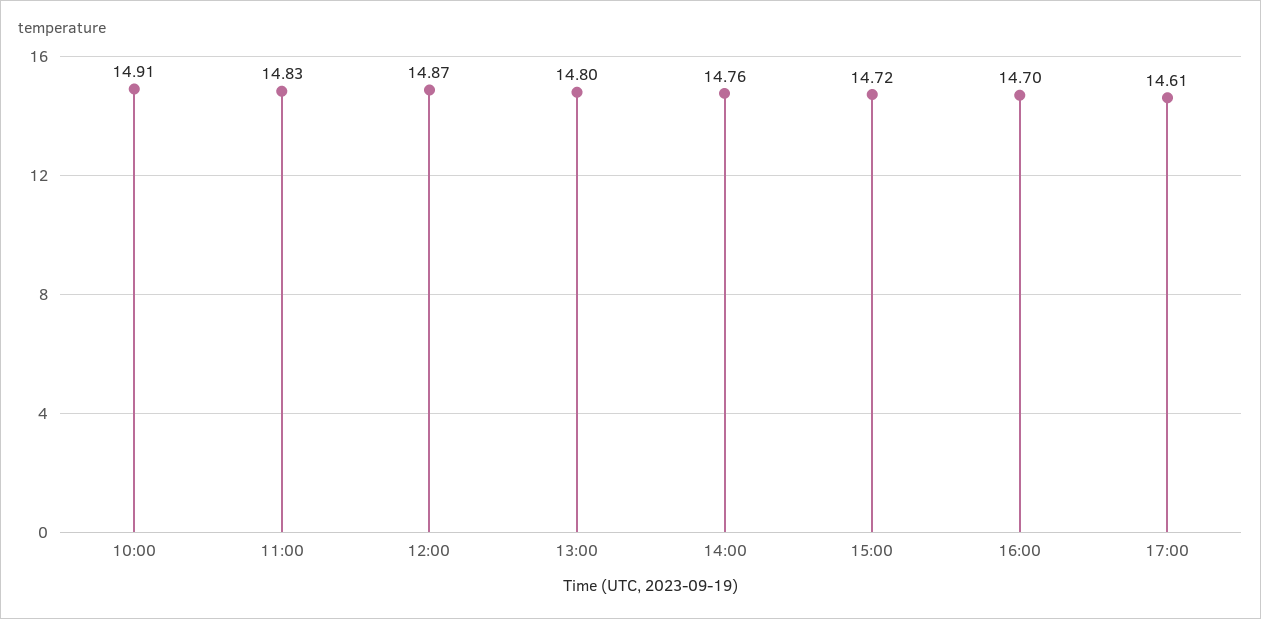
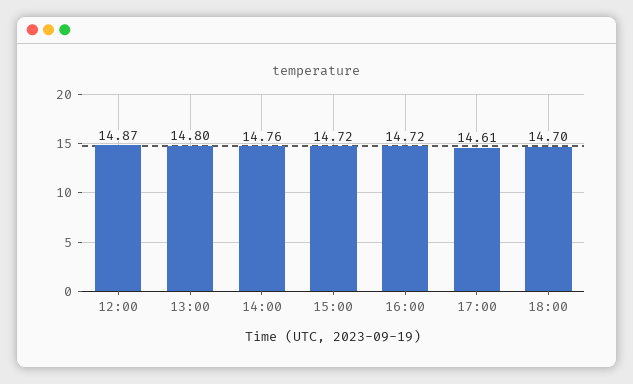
10:00: 14.91 -> none
11:00: 14.83 -> none
16:00: 14.7 -> 14.72
18:00: none -> 14.7

